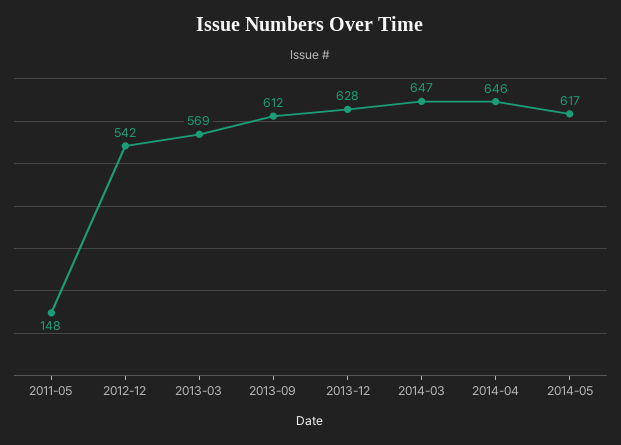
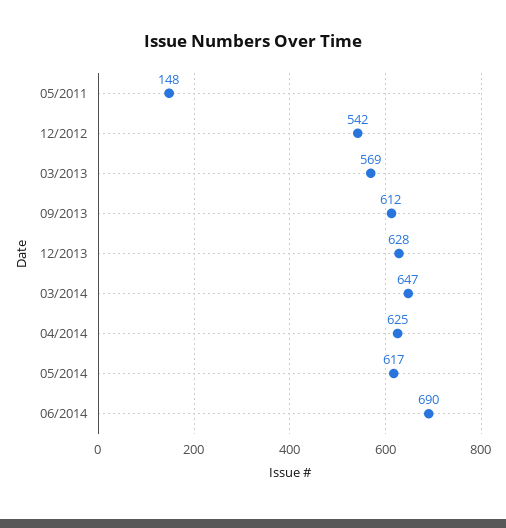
2014-04: 646 -> 625
06/2014: none -> 690

